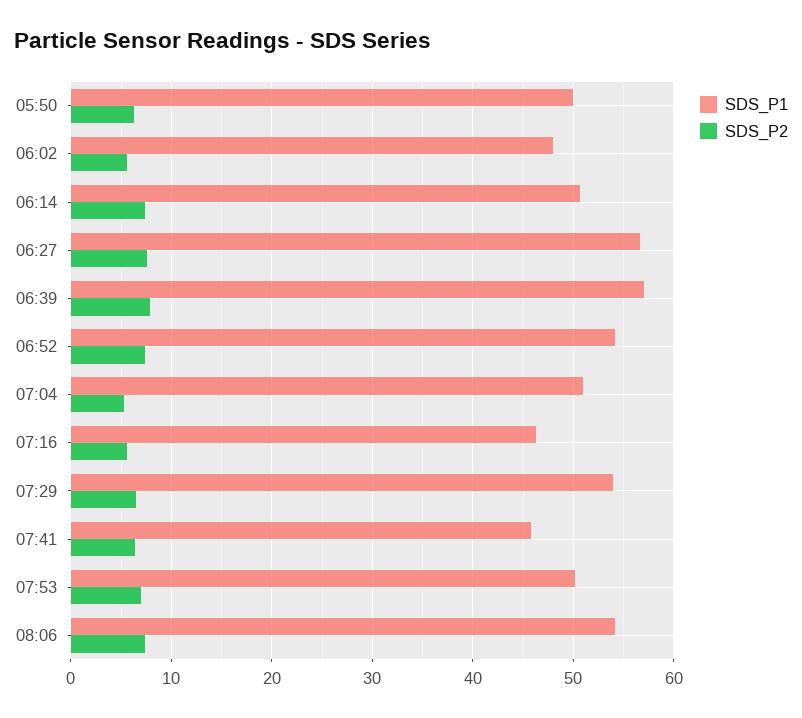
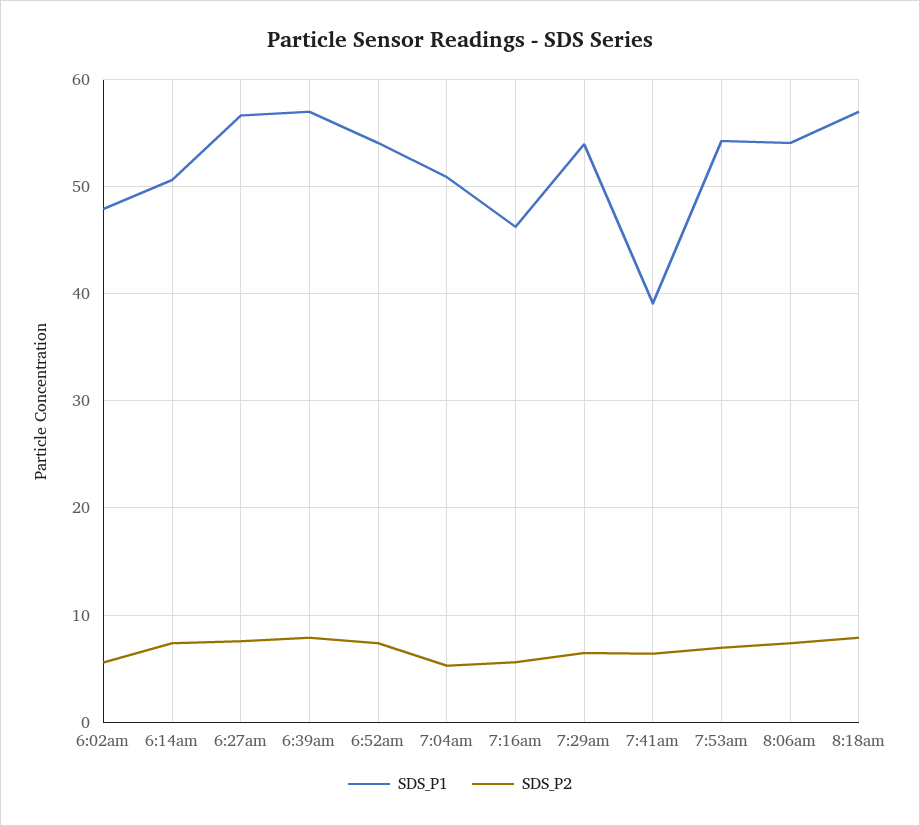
SDS_P1, 05:50: 50 -> none
SDS_P2, 05:50: 6 -> none
SDS_P1, 07:41: 46 -> 39
SDS_P1, 07:53: 50 -> 54
SDS_P1, 8:18am: none -> 57
SDS_P2, 8:18am: none -> 8

